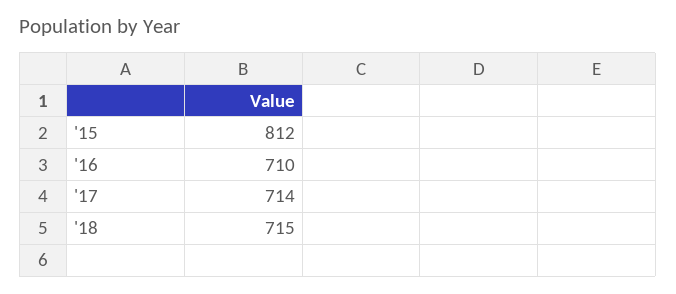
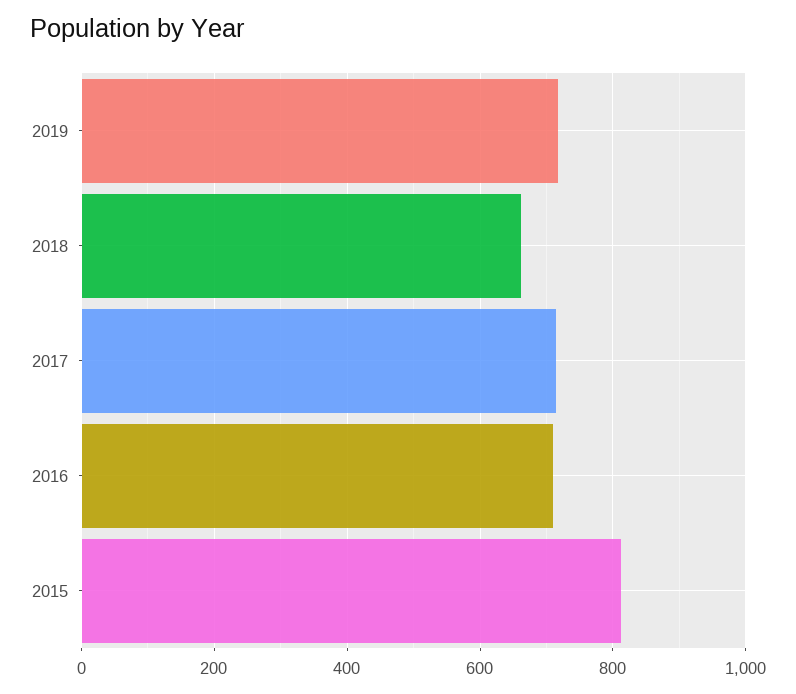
'18: 715 -> 660
2019: none -> 720

